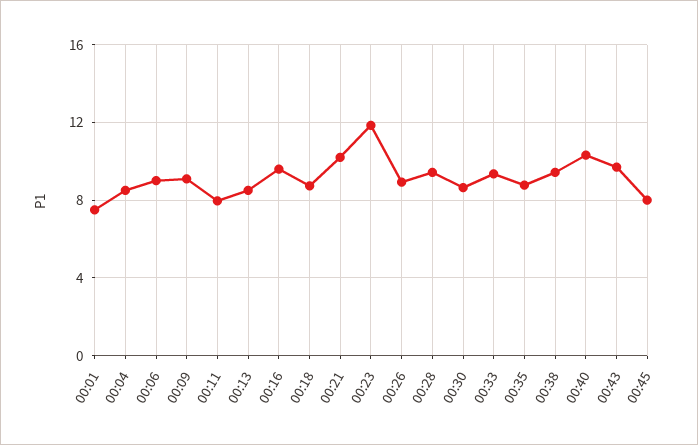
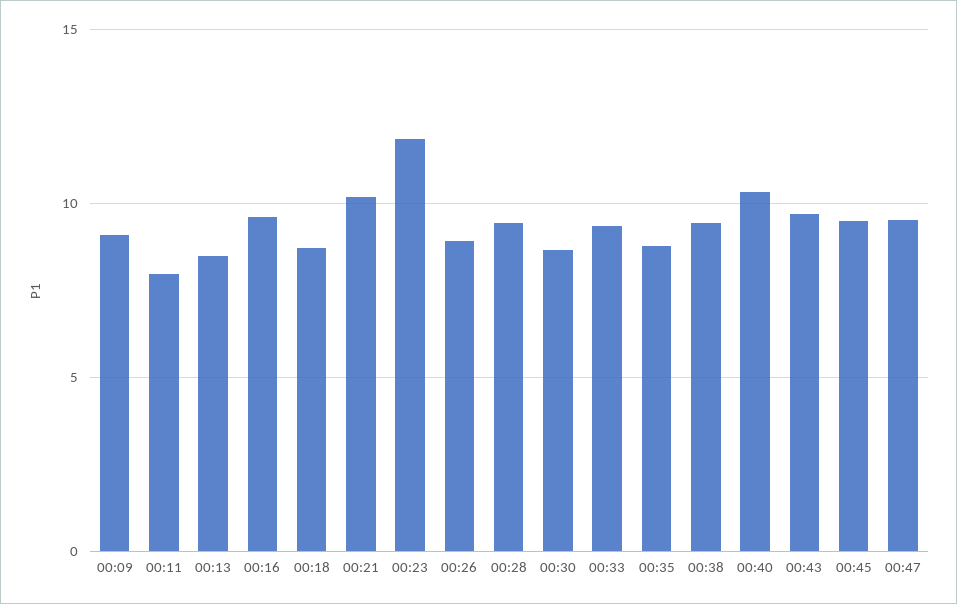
00:01: 7.5 -> none
00:04: 8.5 -> none
00:06: 9 -> none
00:45: 8 -> 9.5
00:47: none -> 9.5

